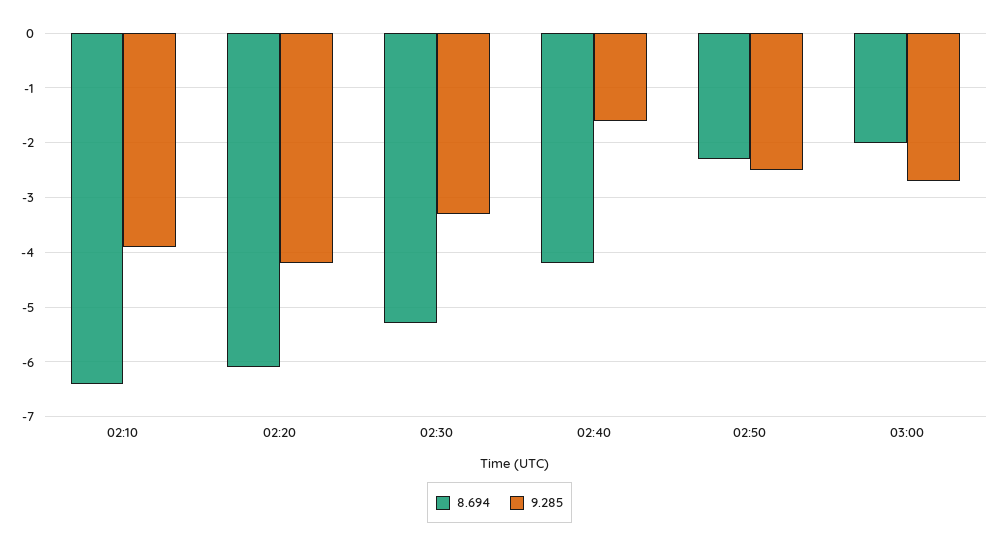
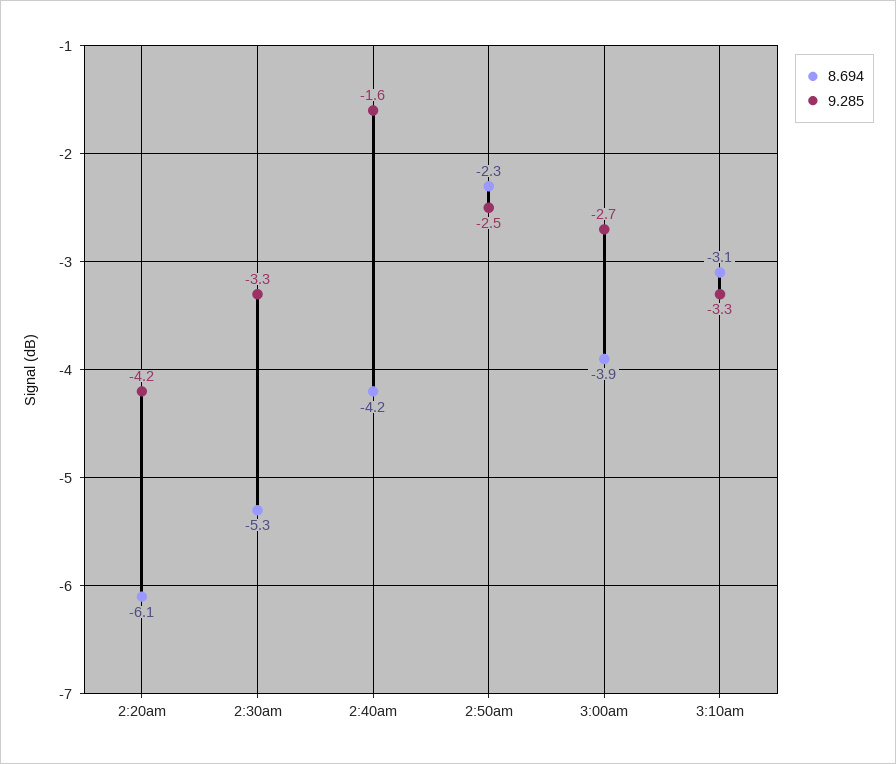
8.694, 02:10: -6.5 -> none
9.285, 02:10: -4 -> none
8.694, 03:00: -2 -> -3.9
8.694, 3:10am: none -> -3.1
9.285, 3:10am: none -> -3.3

